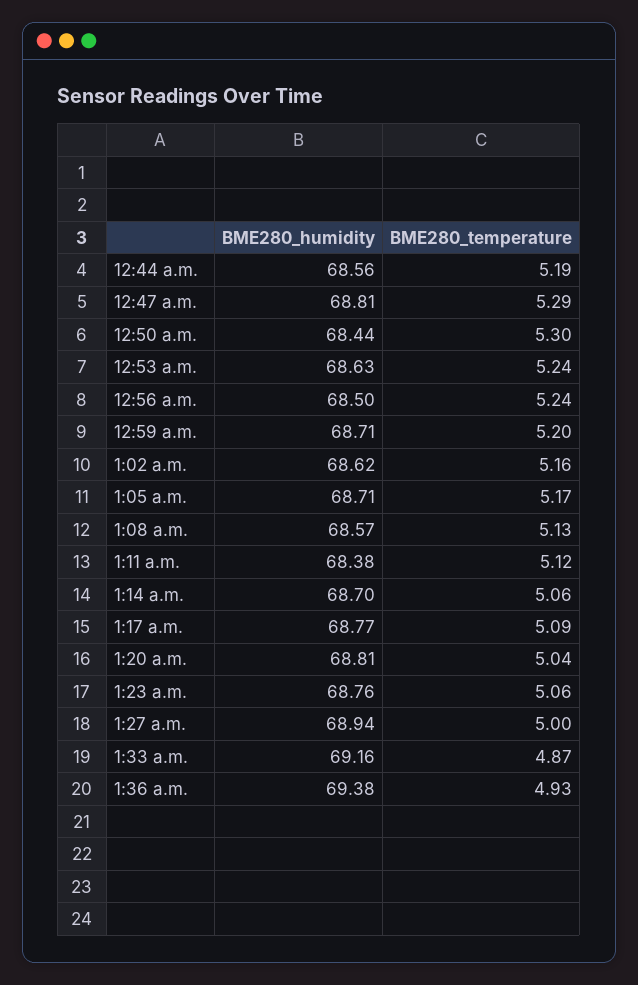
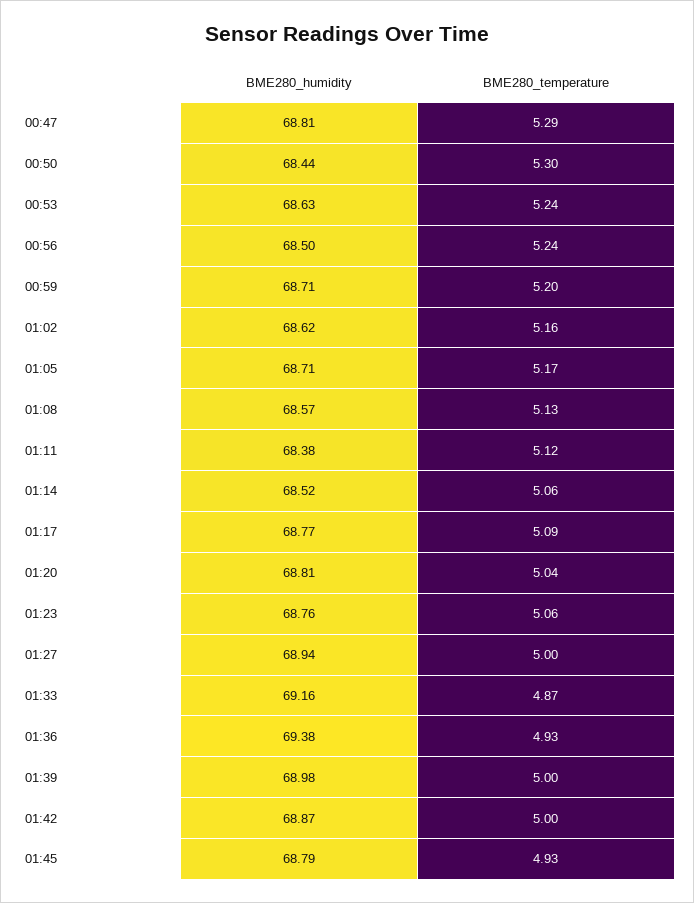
BME280_humidity, 12:44 a.m.: 68.56 -> none
BME280_temperature, 12:44 a.m.: 5.19 -> none
BME280_humidity, 1:14 a.m.: 68.7 -> 68.52
BME280_humidity, 01:39: none -> 68.98
BME280_temperature, 01:39: none -> 5
BME280_humidity, 01:42: none -> 68.87
BME280_temperature, 01:42: none -> 5
BME280_humidity, 01:45: none -> 68.79
BME280_temperature, 01:45: none -> 4.93

